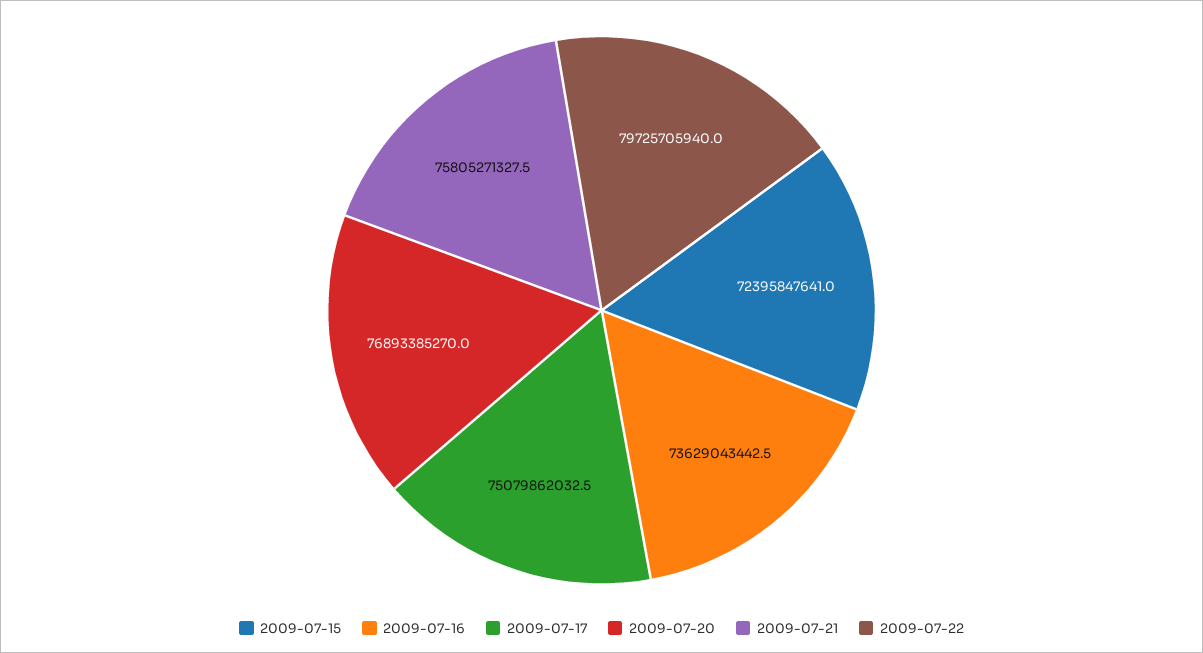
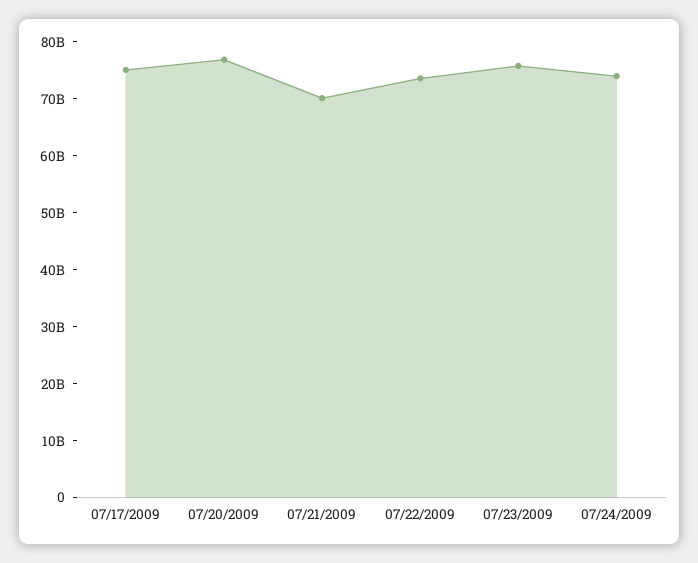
2009-07-15: 72395847641 -> none
2009-07-16: 73629043442.5 -> none
2009-07-21: 75805271327.5 -> 70000000000
2009-07-22: 79725705940 -> 74000000000
07/23/2009: none -> 76000000000
07/24/2009: none -> 74000000000

